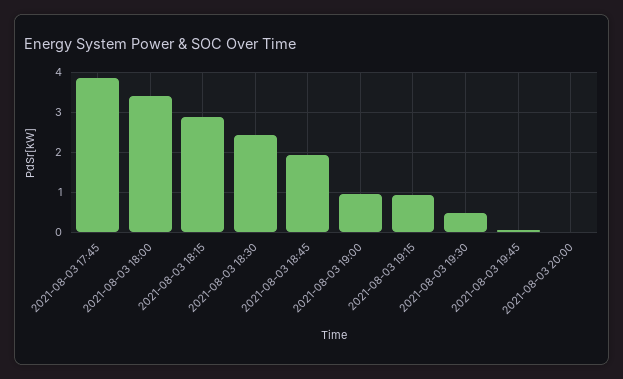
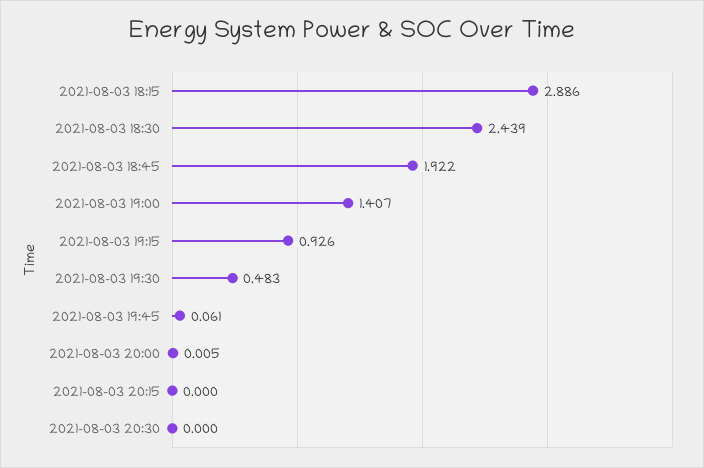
2021-08-03 17:45: 3.8 -> none
2021-08-03 18:00: 3.4 -> none
2021-08-03 19:00: 1 -> 1.407
2021-08-03 20:15: none -> 0
2021-08-03 20:30: none -> 0

